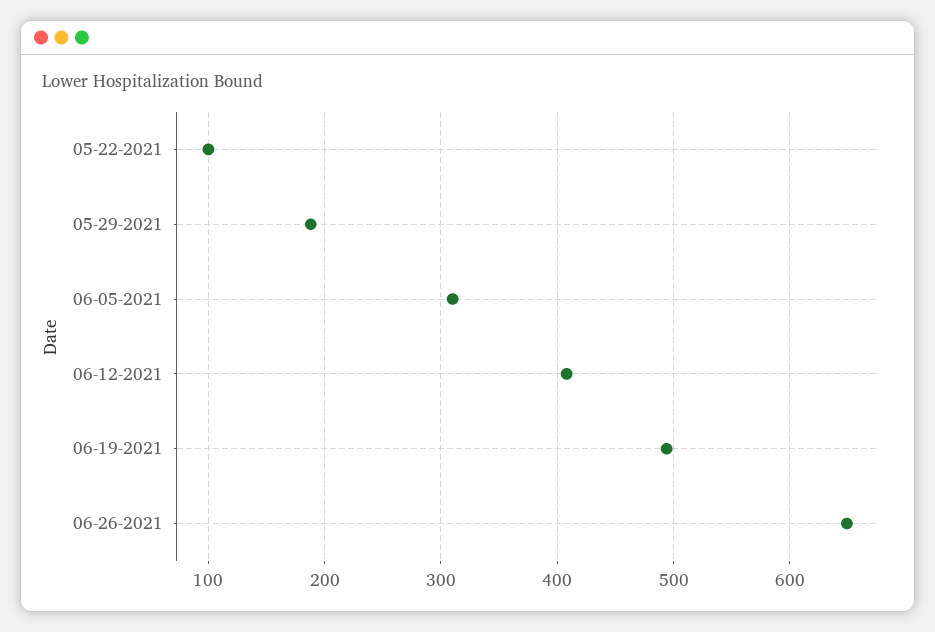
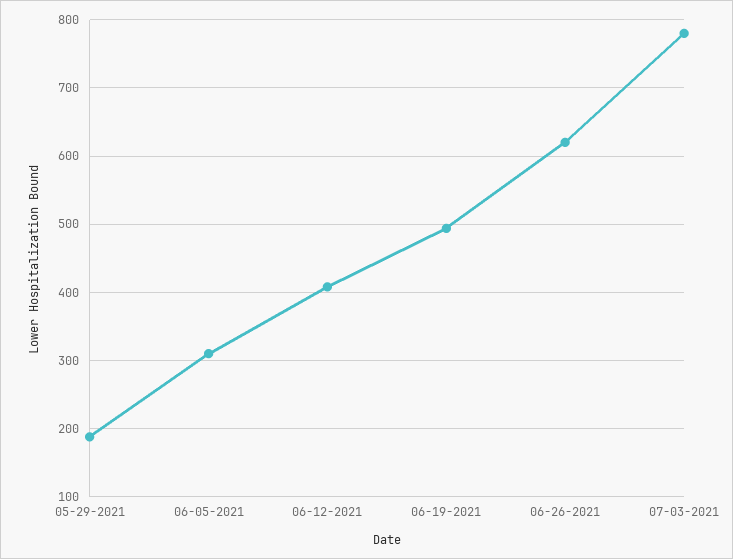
05-22-2021: 100 -> none
06-26-2021: 650 -> 620
07-03-2021: none -> 780

